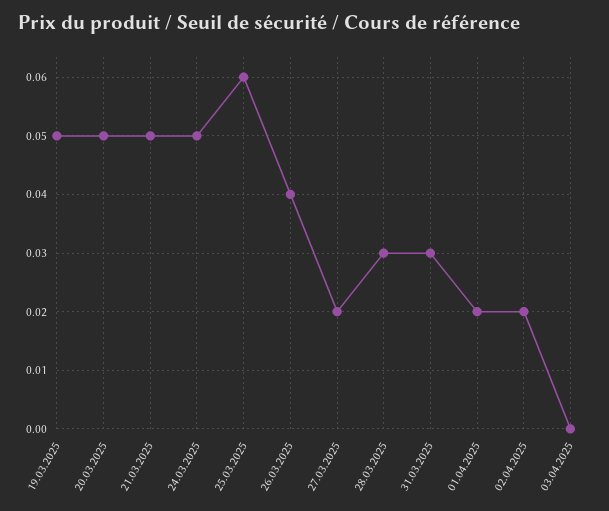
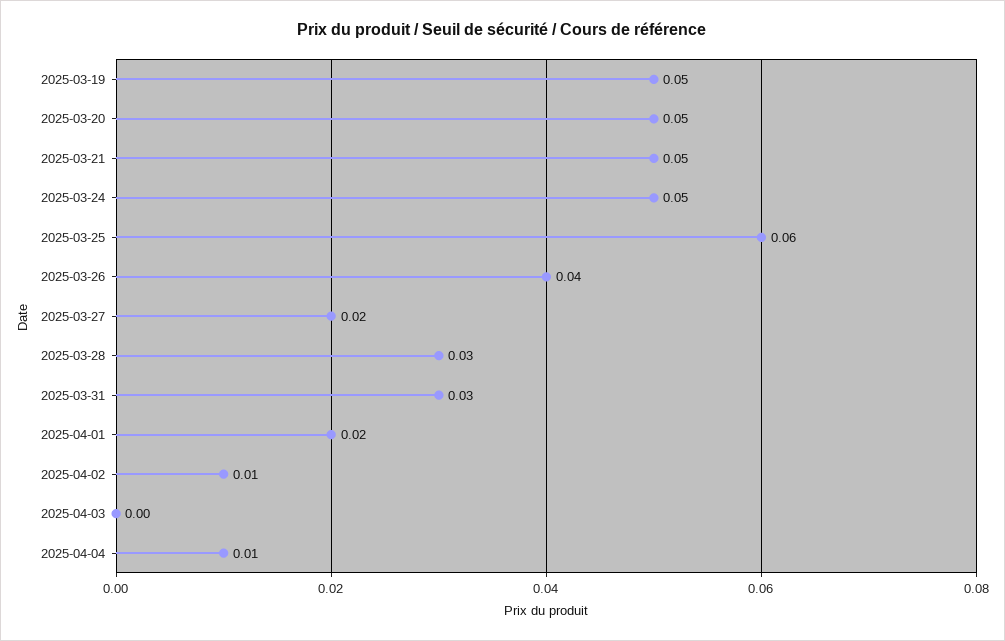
02.04.2025: 0.02 -> 0.01
2025-04-04: none -> 0.01

